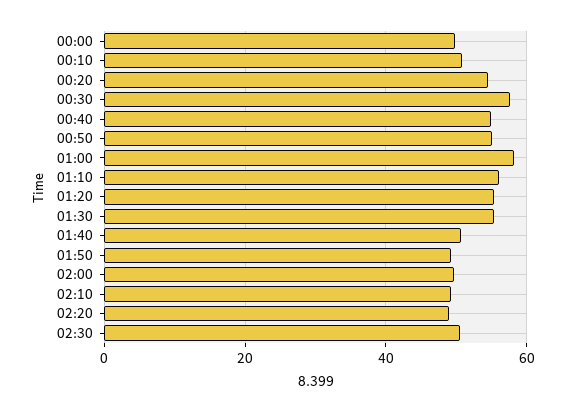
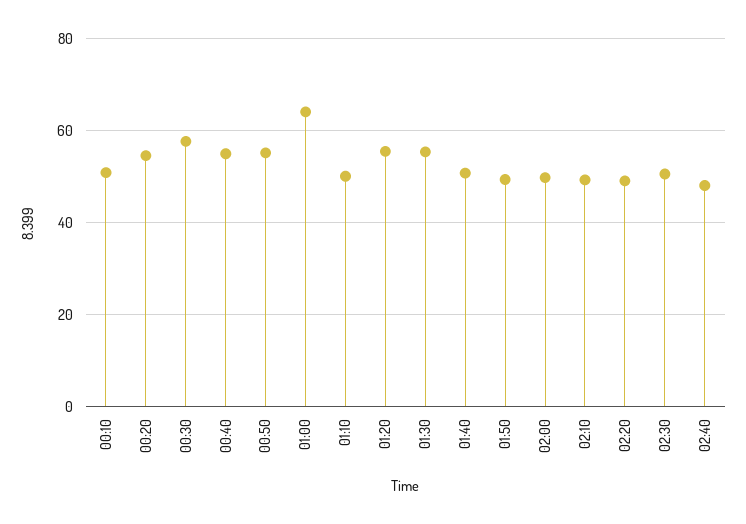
00:00: 50 -> none
01:00: 58 -> 64
01:10: 56 -> 50
02:40: none -> 48

